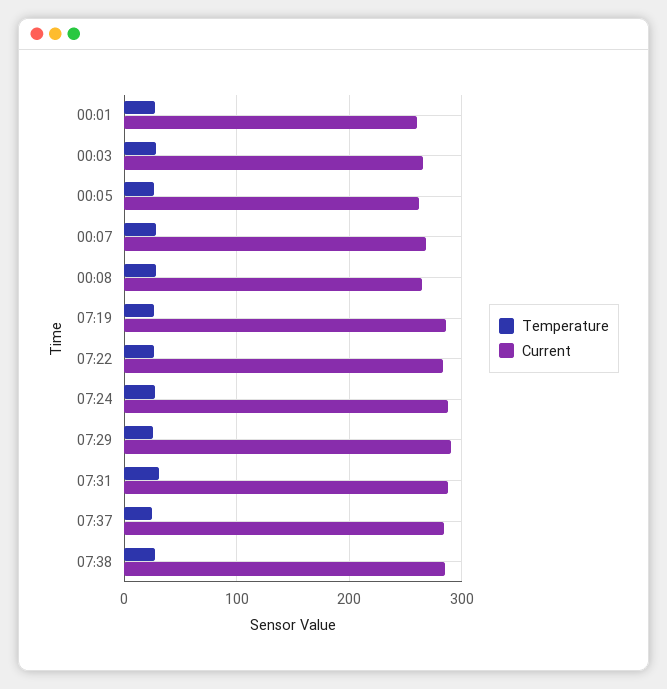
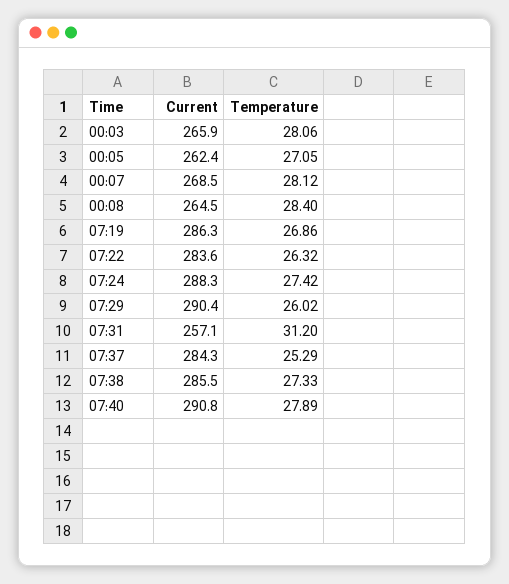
Temperature, 00:01: 30 -> none
Current, 00:01: 260 -> none
Current, 07:31: 290 -> 257.1
Current, 07:40: none -> 290.8
Temperature, 07:40: none -> 27.89

